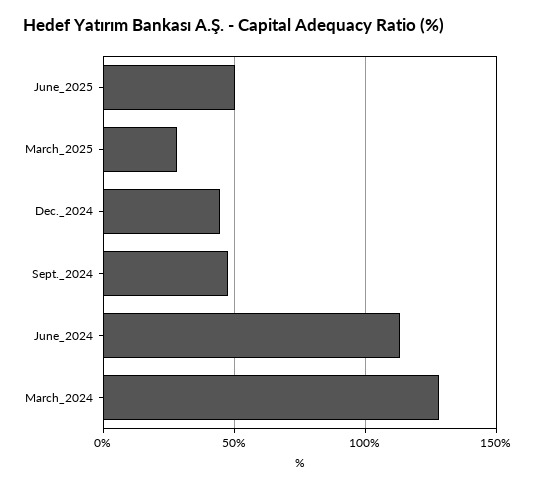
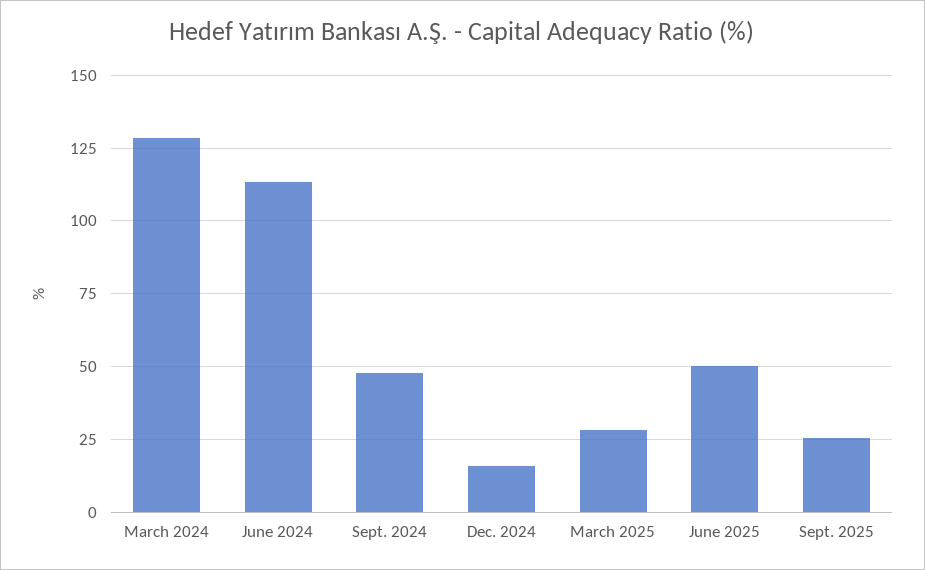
Dec._2024: 45 -> 15
Sept. 2025: none -> 25

